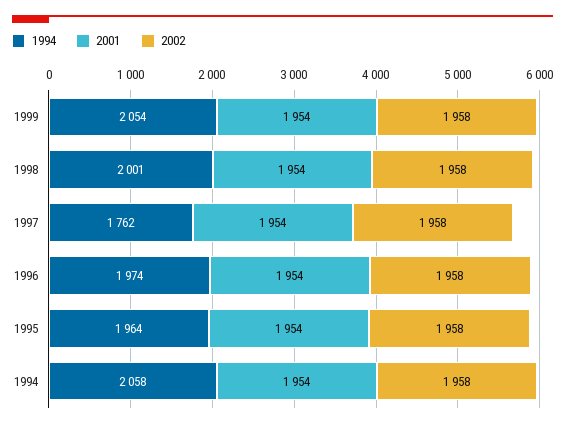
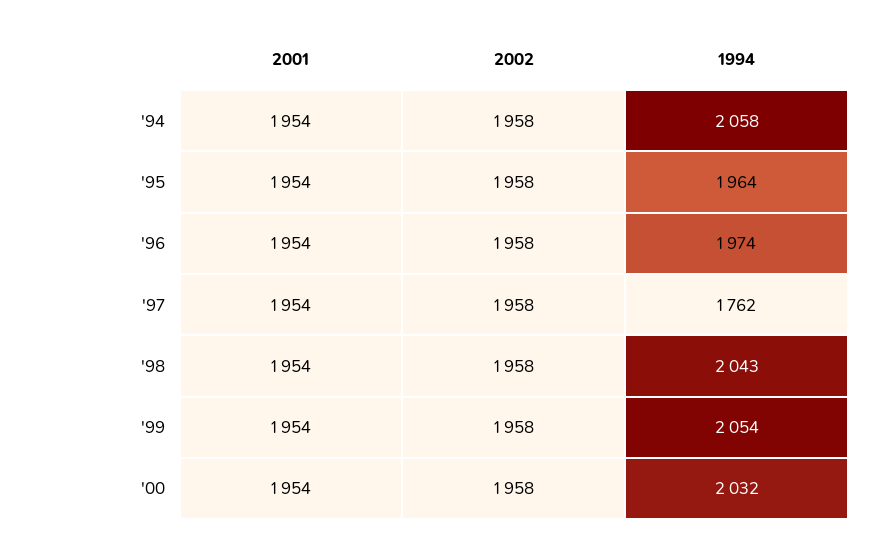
1994, 1998: 2001 -> 2043
2001, '00: none -> 1954
2002, '00: none -> 1958
1994, '00: none -> 2032

